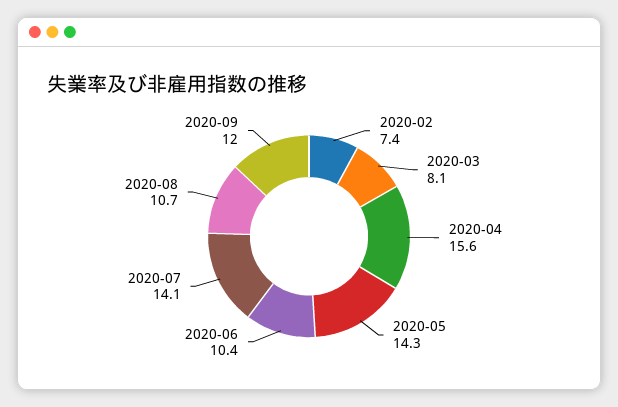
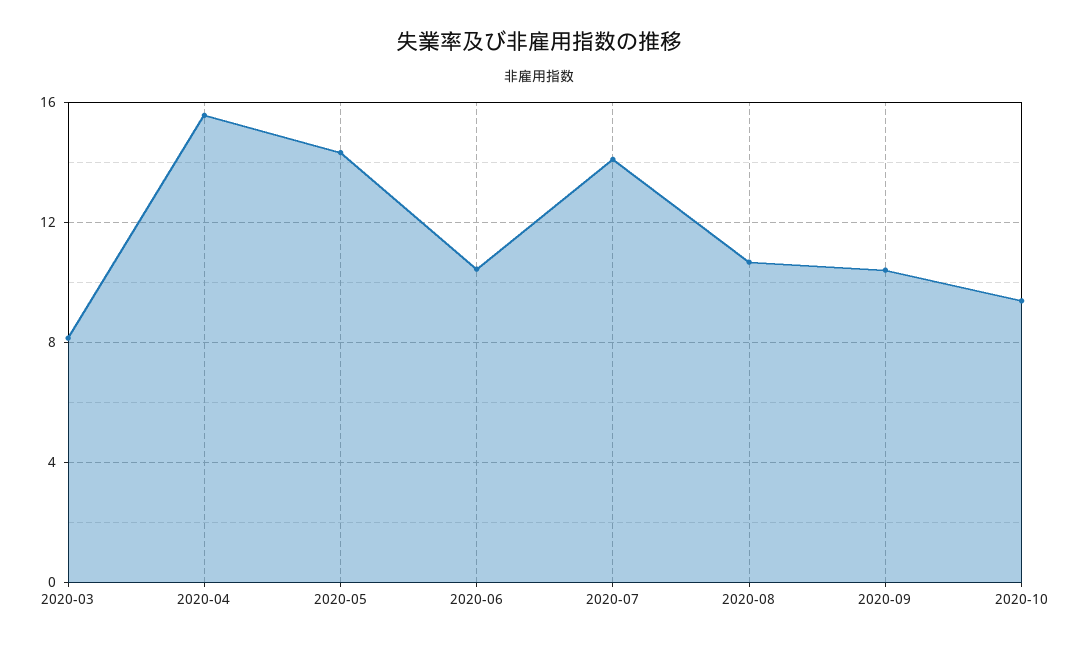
2020-02: 7.4 -> none
2020-09: 12 -> 10.5
2020-10: none -> 9.5

